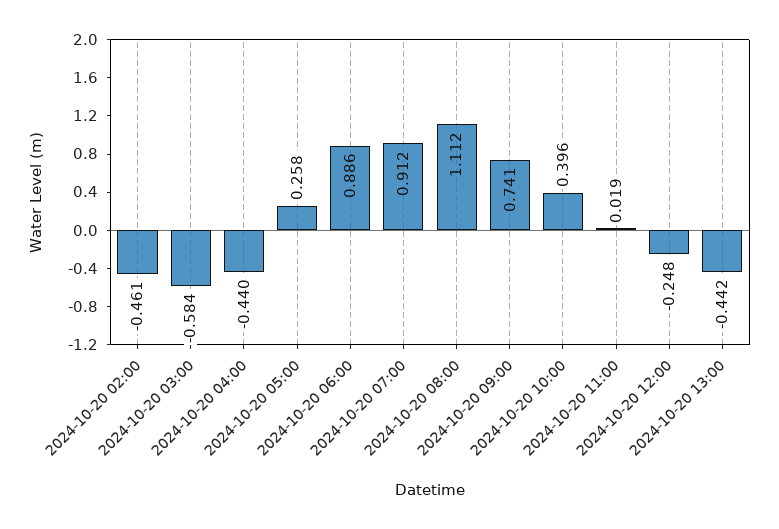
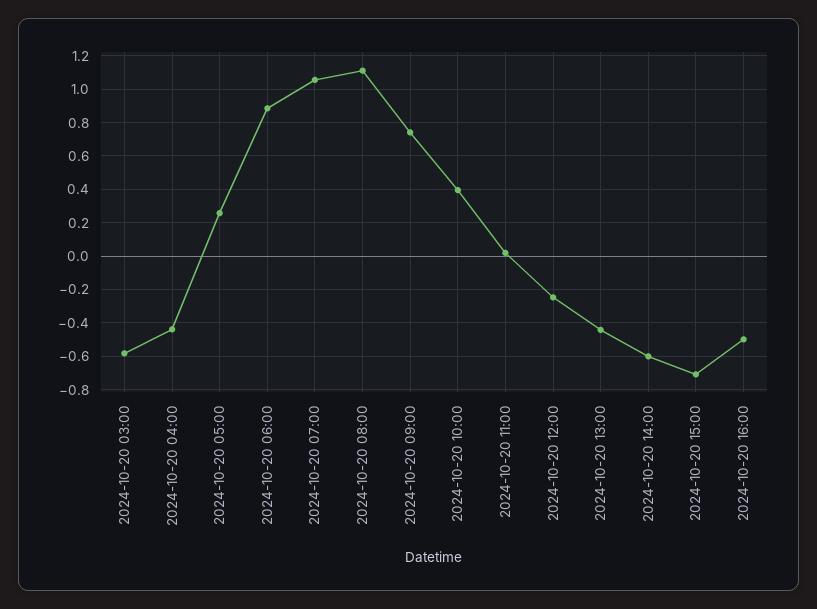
2024-10-20 02:00: -0.461 -> none
2024-10-20 07:00: 0.912 -> 1.05
2024-10-20 14:00: none -> -0.6
2024-10-20 15:00: none -> -0.7
2024-10-20 16:00: none -> -0.5

